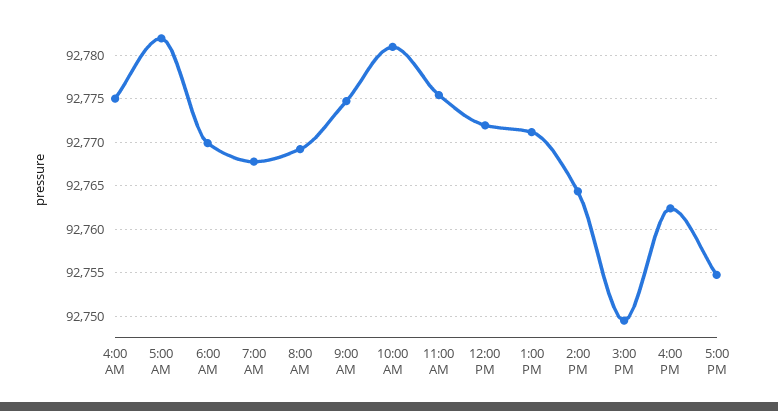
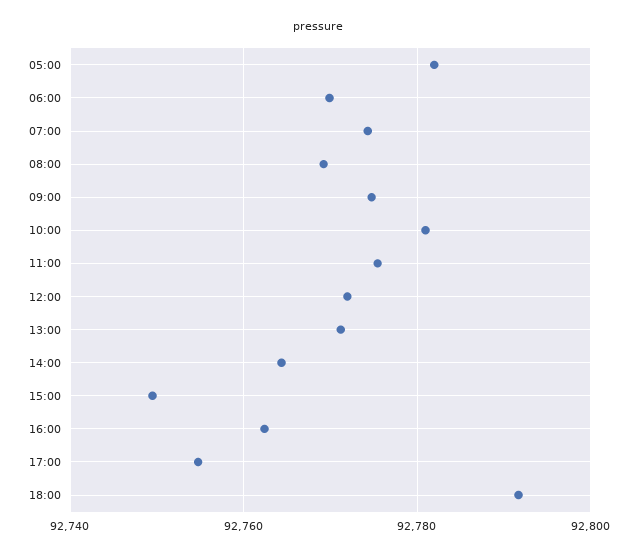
4:00 AM: 92775 -> none
7:00 AM: 92768 -> 92774
18:00: none -> 92792

